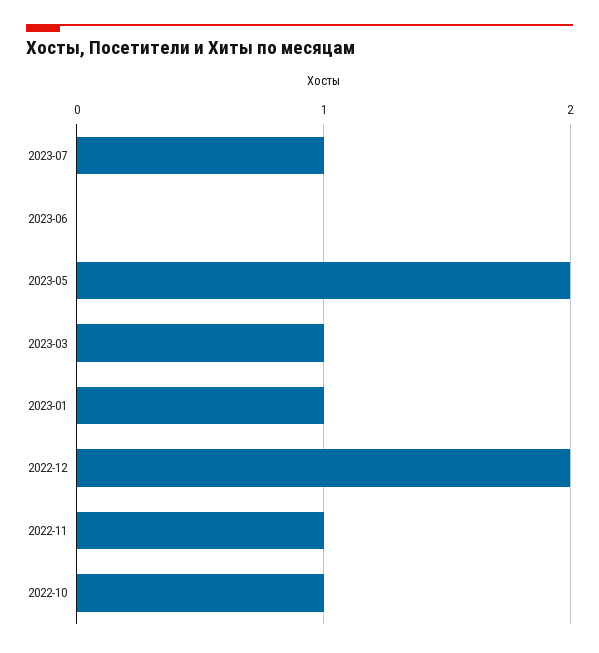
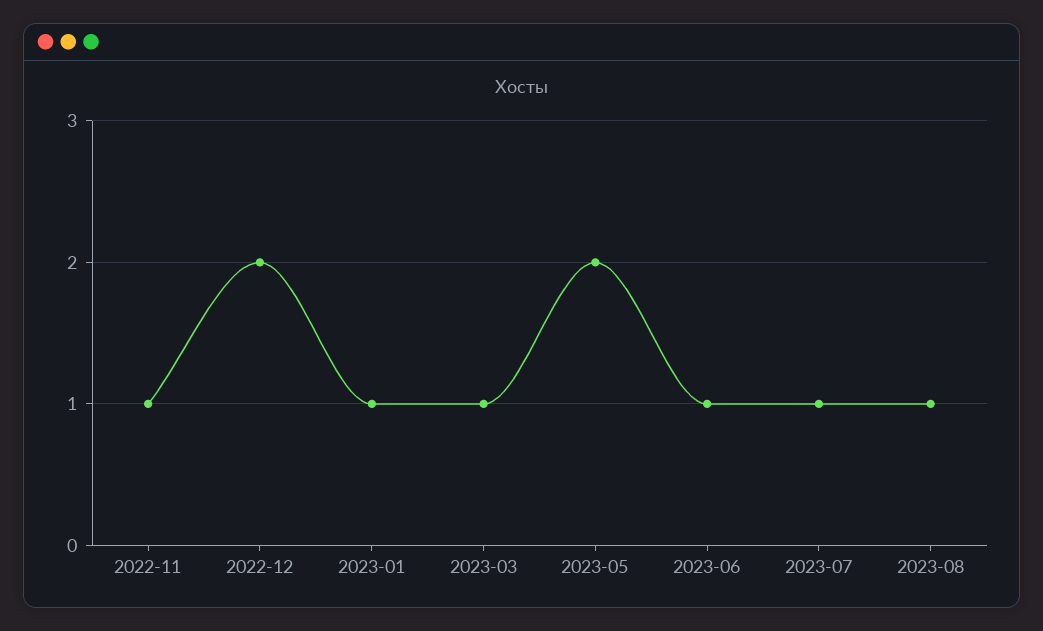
2023-06: 0 -> 1
2022-10: 1 -> none
2023-08: none -> 1

